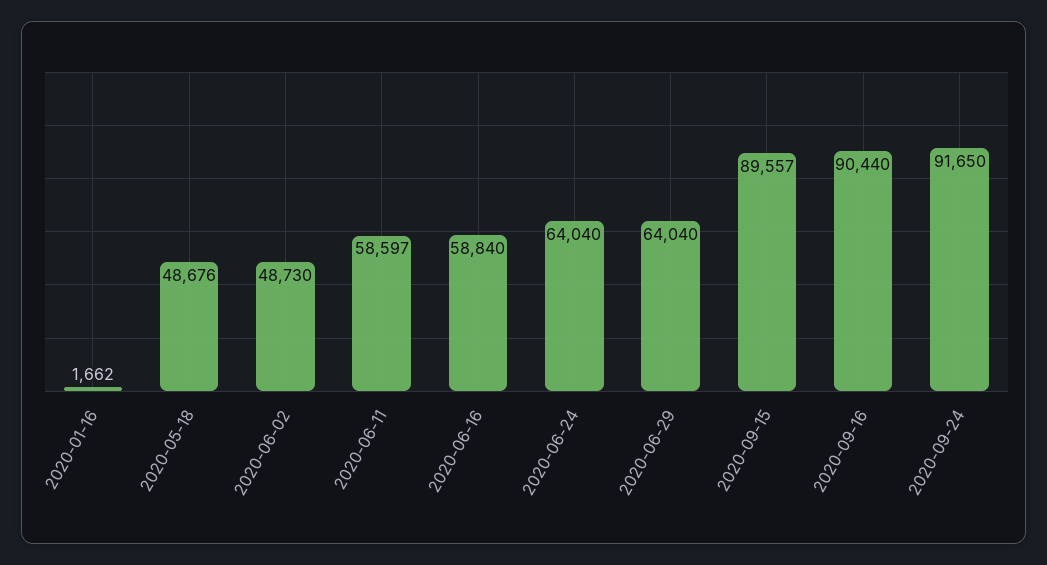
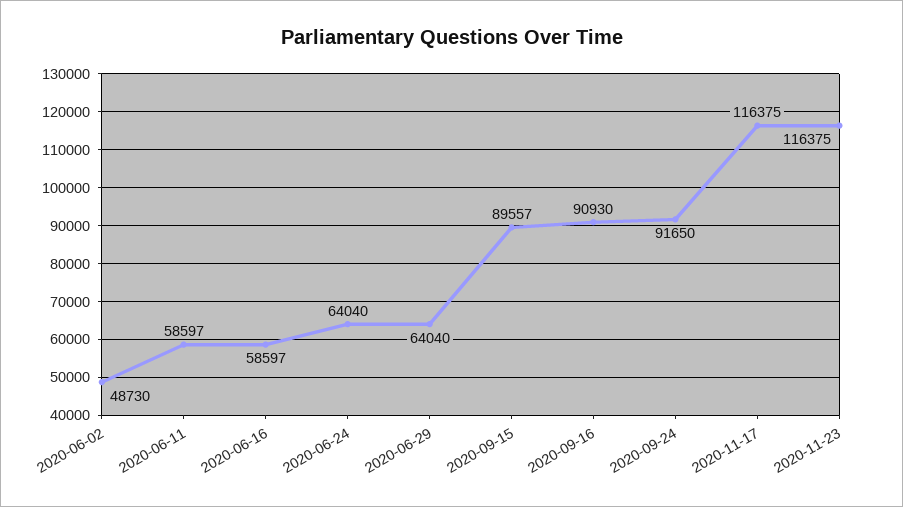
2020-01-16: 1662 -> none
2020-05-18: 48676 -> none
2020-06-16: 58840 -> 58597
2020-09-16: 90440 -> 90930
2020-11-17: none -> 116375
2020-11-23: none -> 116375

